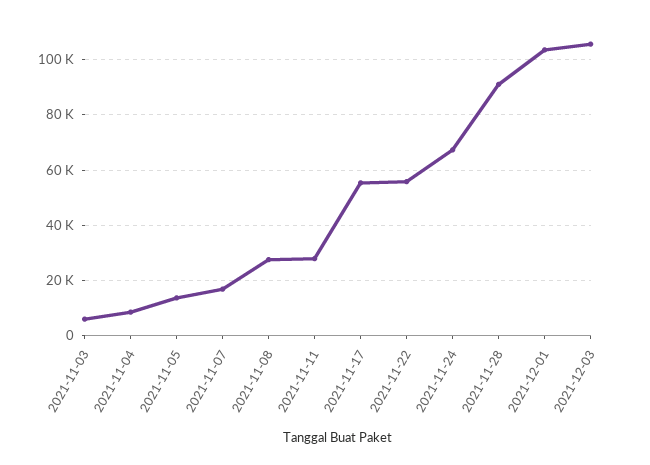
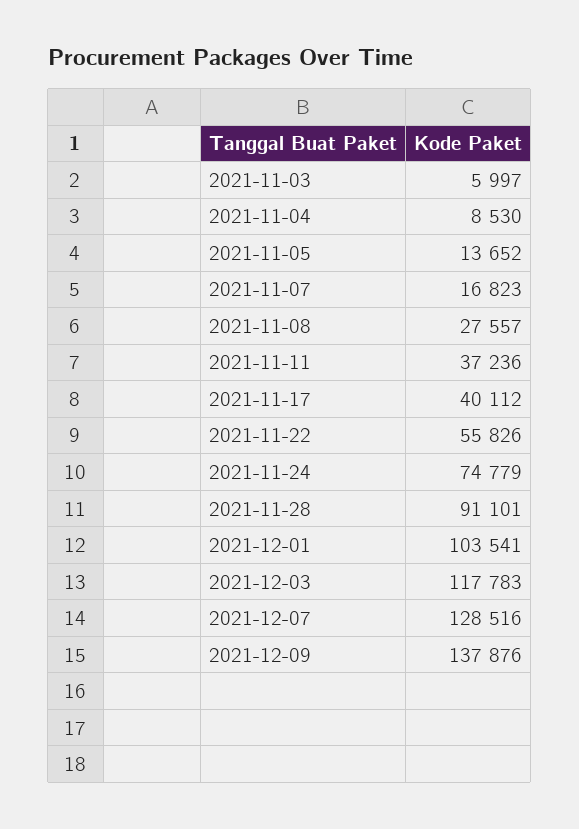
2021-11-11: 27500 -> 37236
2021-11-17: 55000 -> 40112
2021-11-24: 67500 -> 74779
2021-12-03: 105000 -> 117783
2021-12-07: none -> 128516
2021-12-09: none -> 137876

